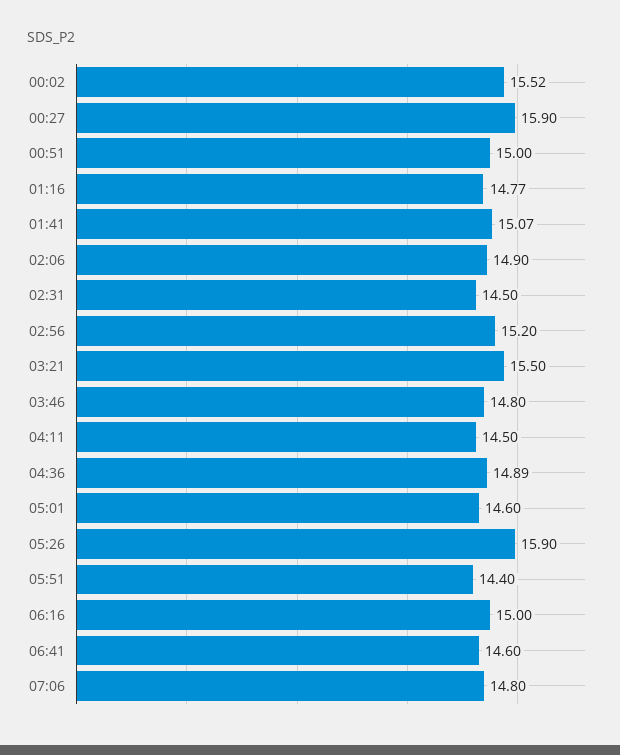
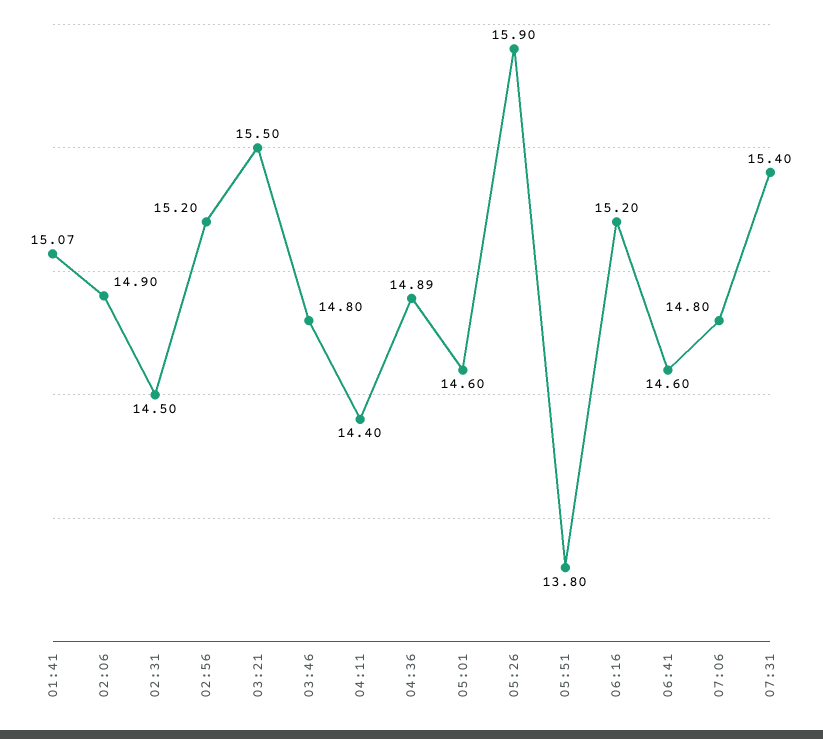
00:02: 15.52 -> none
00:27: 15.9 -> none
00:51: 15 -> none
01:16: 14.77 -> none
04:11: 14.5 -> 14.4
05:51: 14.4 -> 13.8
06:16: 15 -> 15.2
07:31: none -> 15.4

